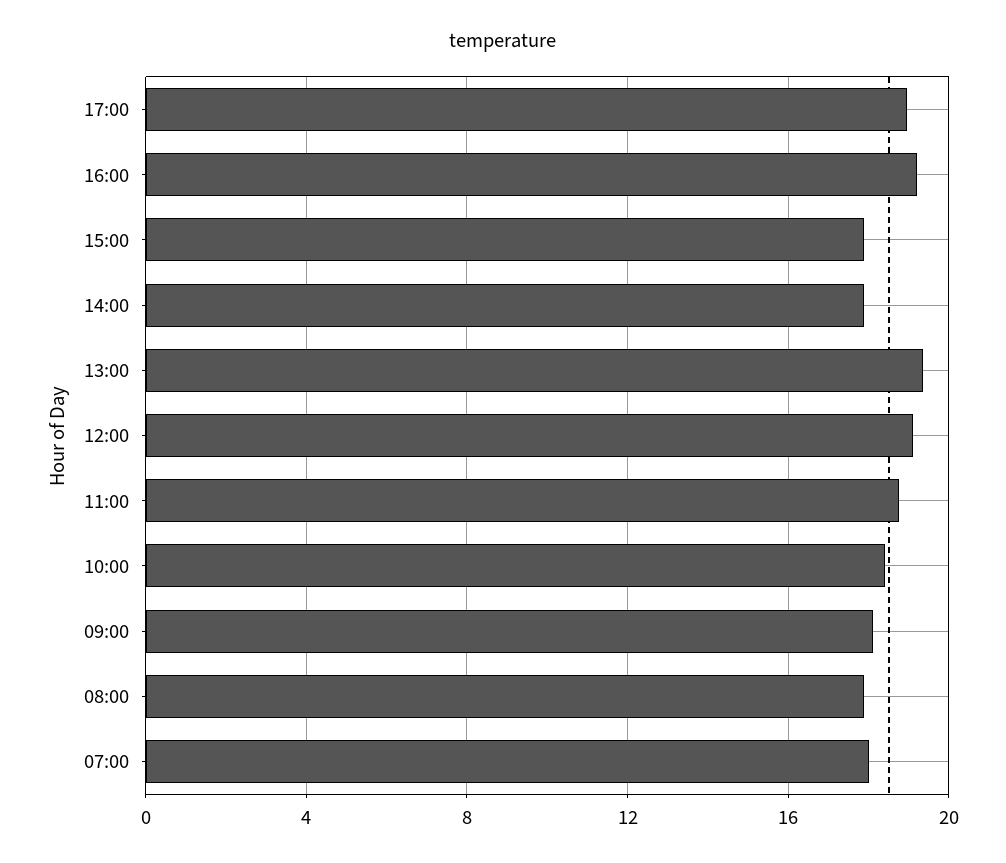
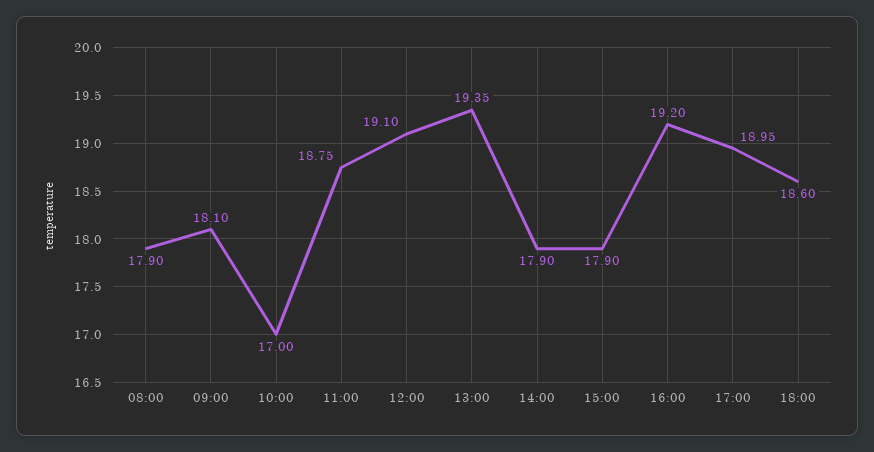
10:00: 18.5 -> 17
07:00: 18 -> none
18:00: none -> 18.6

